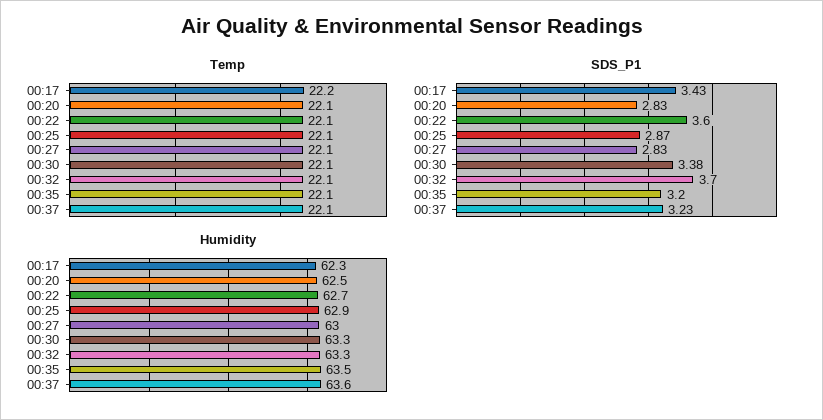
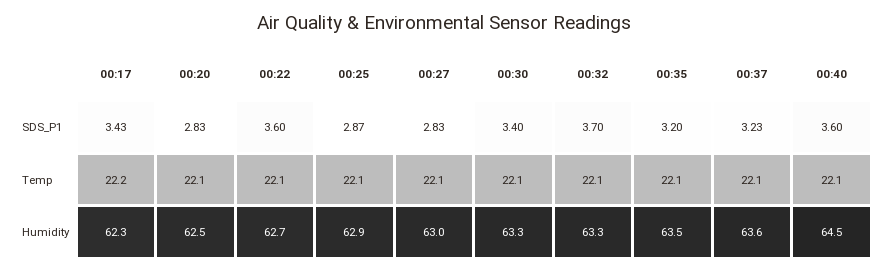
SDS_P1, 00:30: 3.38 -> 3.4
SDS_P1, 00:40: none -> 3.6
Temp, 00:40: none -> 22.1
Humidity, 00:40: none -> 64.5

